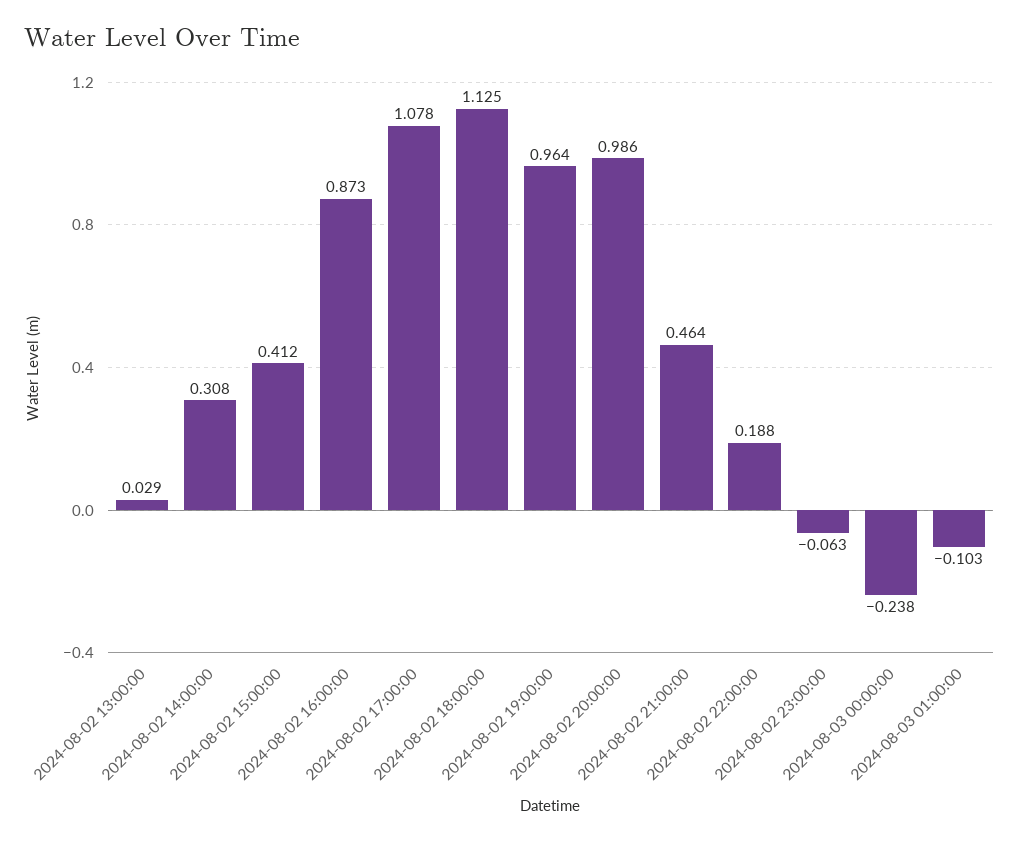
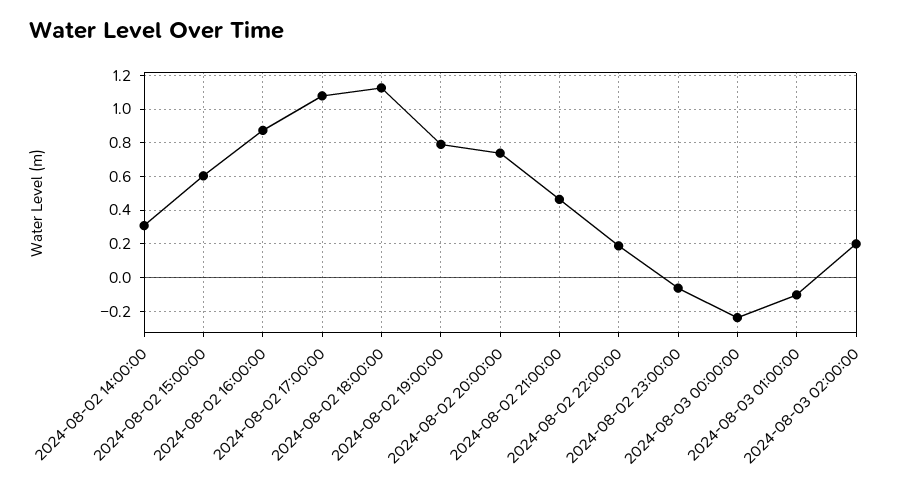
2024-08-02 13:00:00: 0.029 -> none
2024-08-02 15:00:00: 0.412 -> 0.6
2024-08-02 19:00:00: 0.964 -> 0.8
2024-08-02 20:00:00: 0.986 -> 0.75
2024-08-03 02:00:00: none -> 0.2

